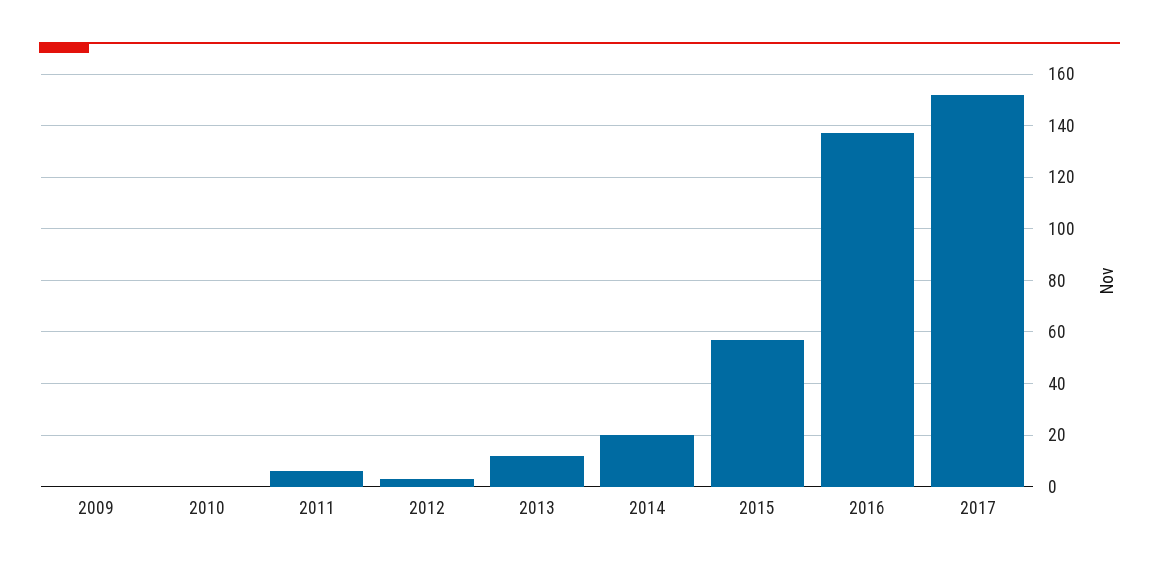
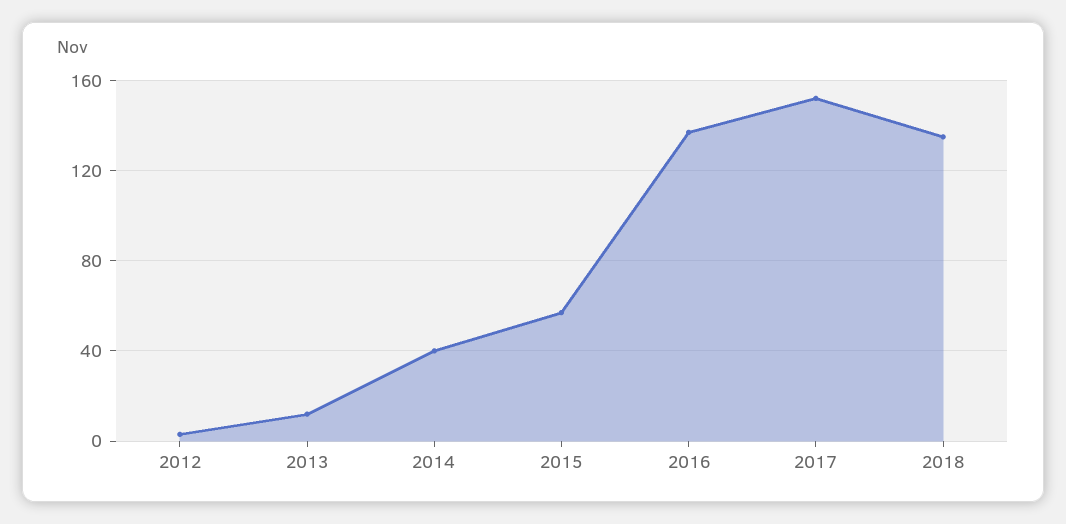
2009: 0 -> none
2010: 0 -> none
2011: 5 -> none
2014: 20 -> 40
2018: none -> 135

